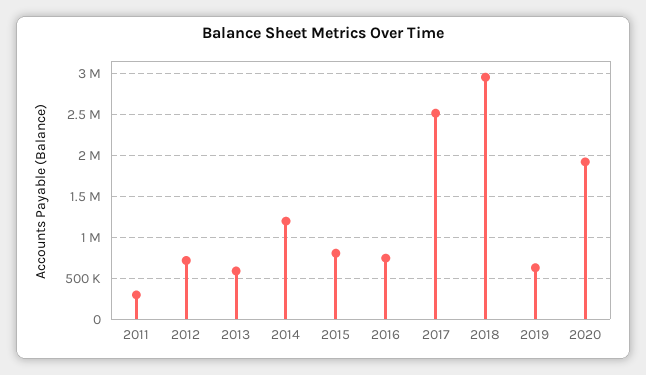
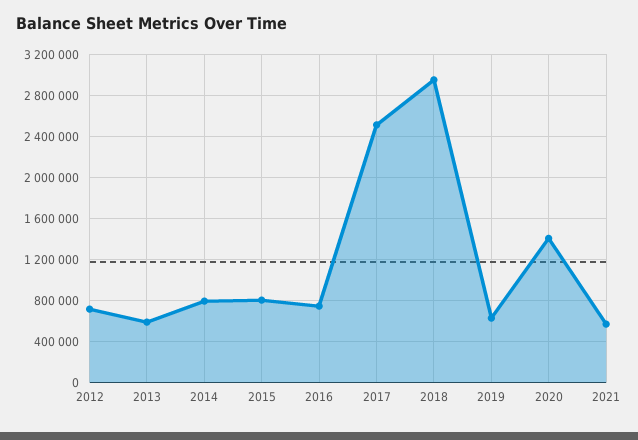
2011: 300000 -> none
2014: 1200000 -> 800000
2020: 1900000 -> 1400000
2021: none -> 600000

